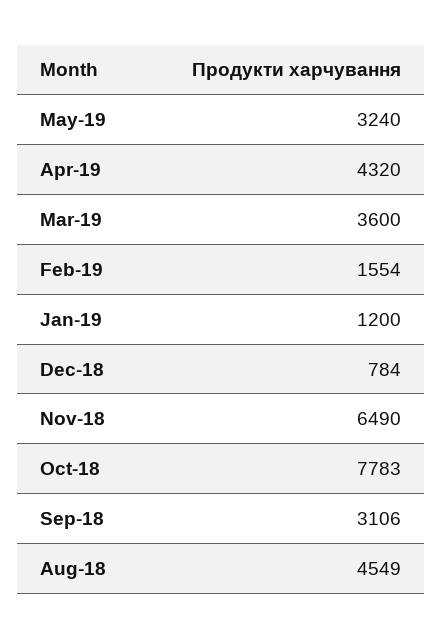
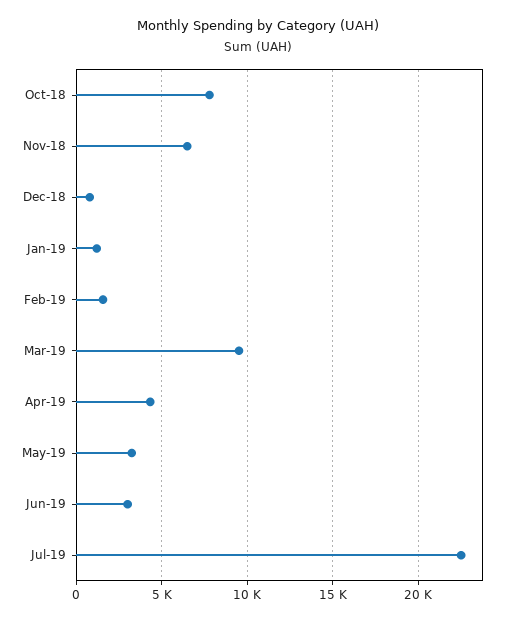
Mar-19: 3600 -> 9500
Sep-18: 3106 -> none
Aug-18: 4549 -> none
Jun-19: none -> 3000
Jul-19: none -> 22500

